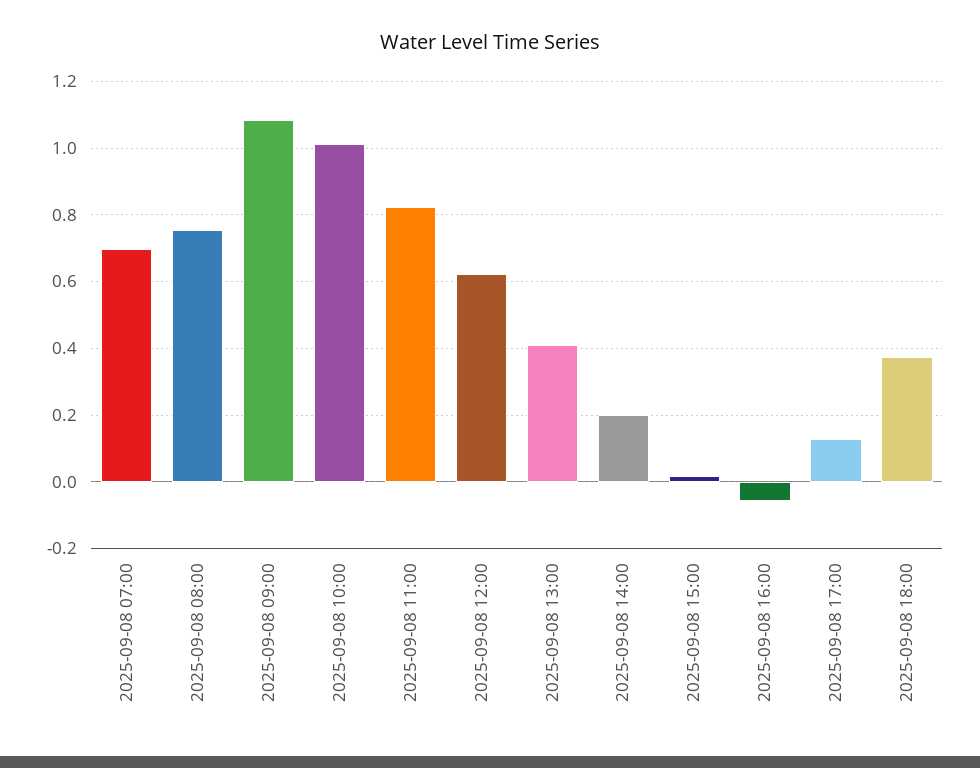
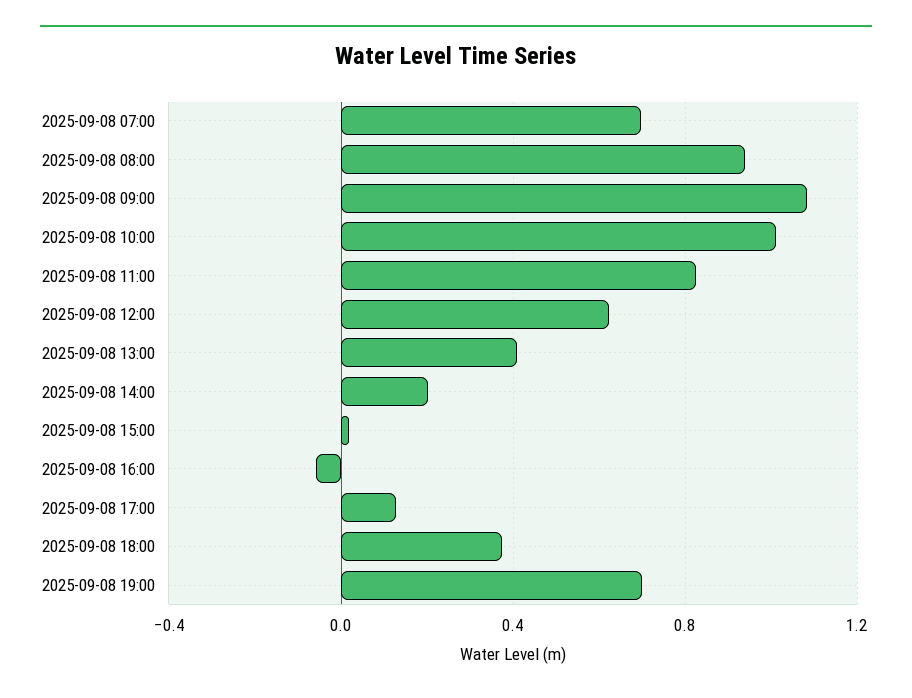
2025-09-08 08:00: 0.76 -> 0.95
2025-09-08 19:00: none -> 0.7

